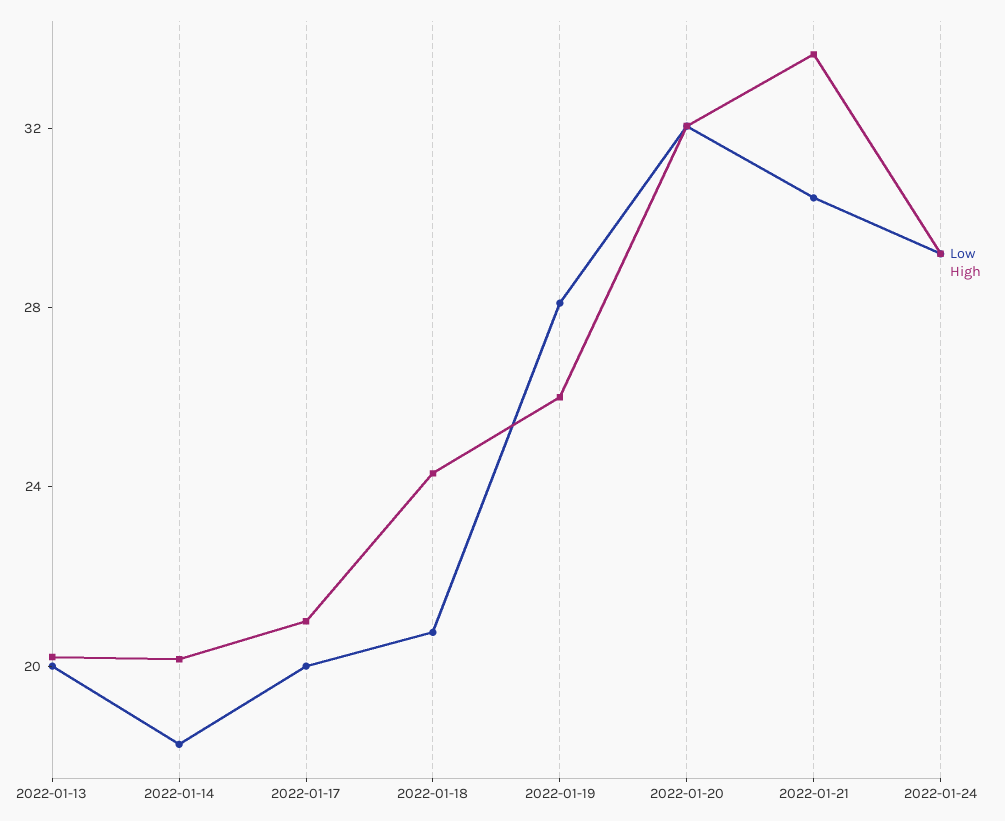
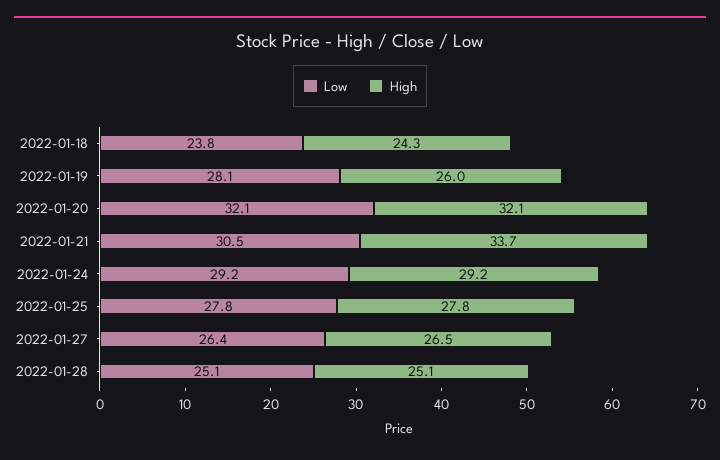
Low, 2022-01-13: 20 -> none
High, 2022-01-13: 20 -> none
Low, 2022-01-14: 18 -> none
High, 2022-01-14: 20 -> none
Low, 2022-01-17: 20 -> none
High, 2022-01-17: 21 -> none
Low, 2022-01-18: 21 -> 23.8
Low, 2022-01-25: none -> 27.8
High, 2022-01-25: none -> 27.8
Low, 2022-01-27: none -> 26.4
High, 2022-01-27: none -> 26.5
Low, 2022-01-28: none -> 25.1
High, 2022-01-28: none -> 25.1

